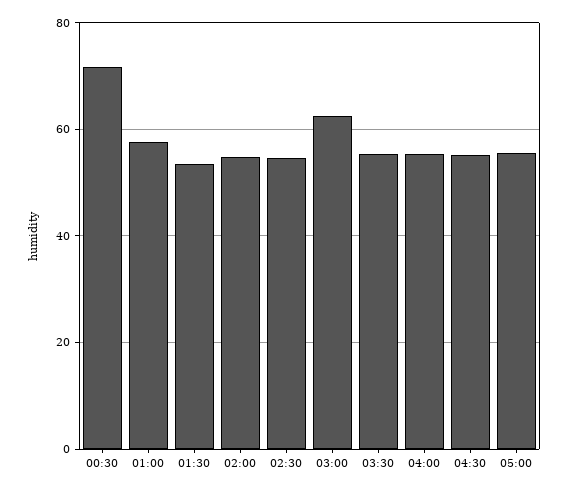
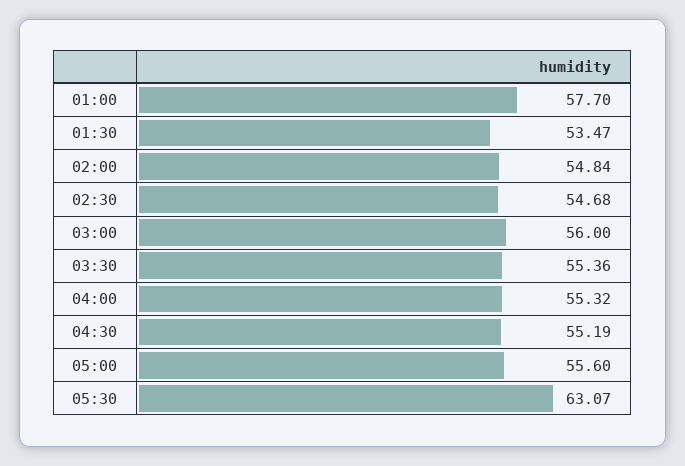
00:30: 72 -> none
03:00: 62 -> 56
05:30: none -> 63.07

